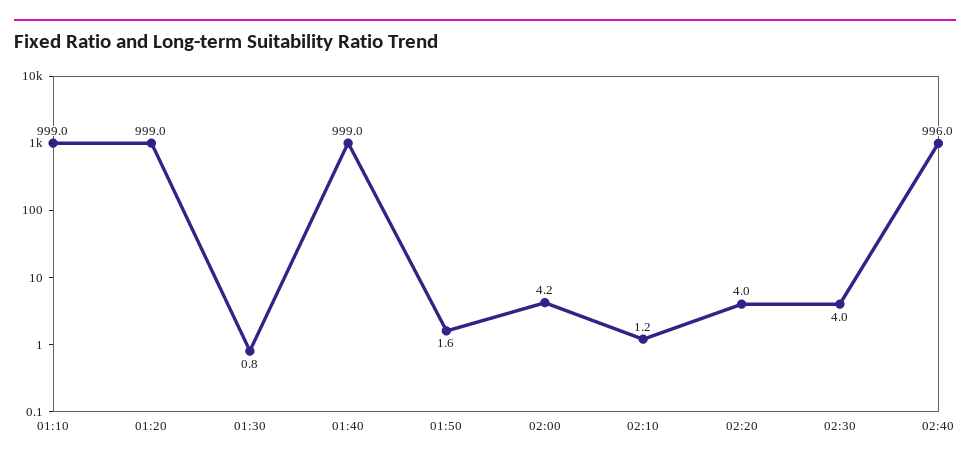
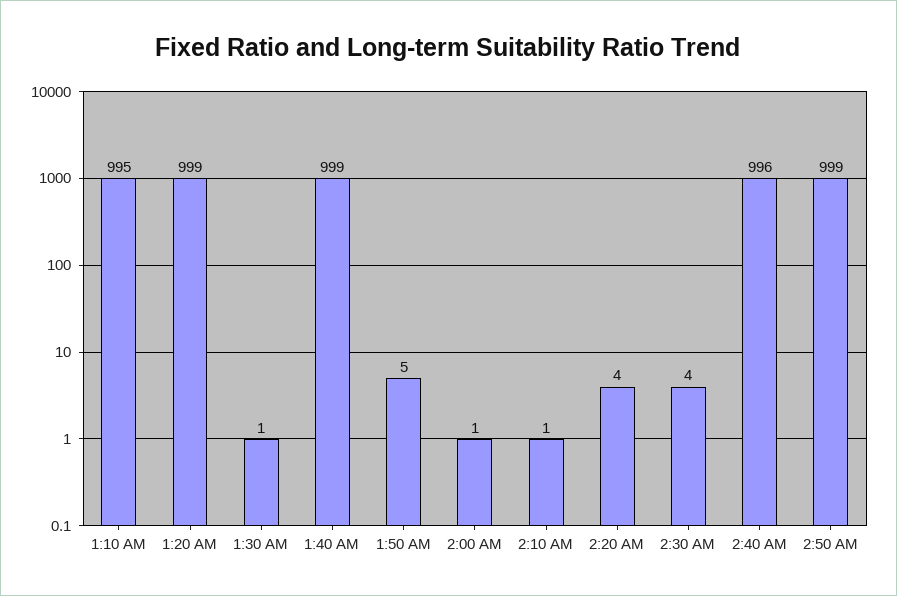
01:10: 999 -> 995
01:50: 1.6 -> 5
02:00: 4.2 -> 1
2:50 AM: none -> 999

